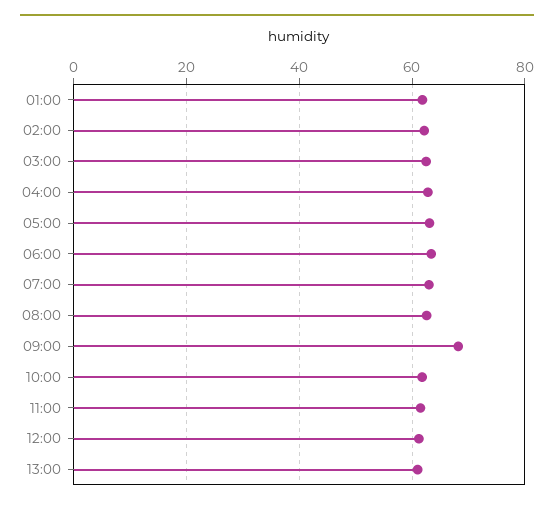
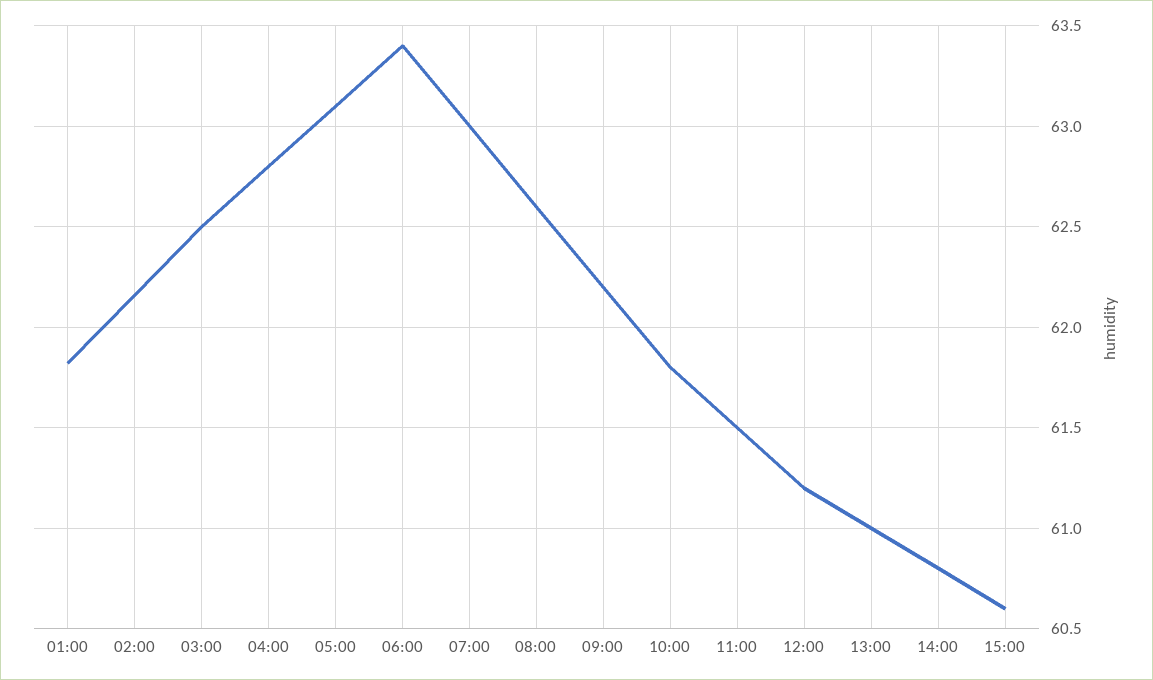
09:00: 68 -> 62.2
14:00: none -> 60.8
15:00: none -> 60.6

